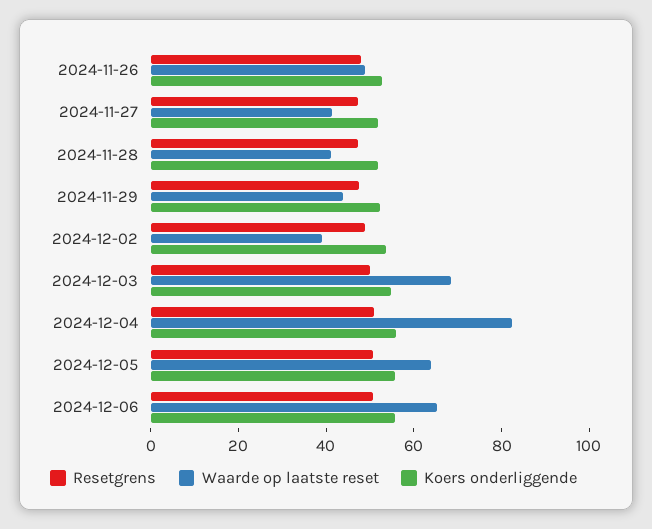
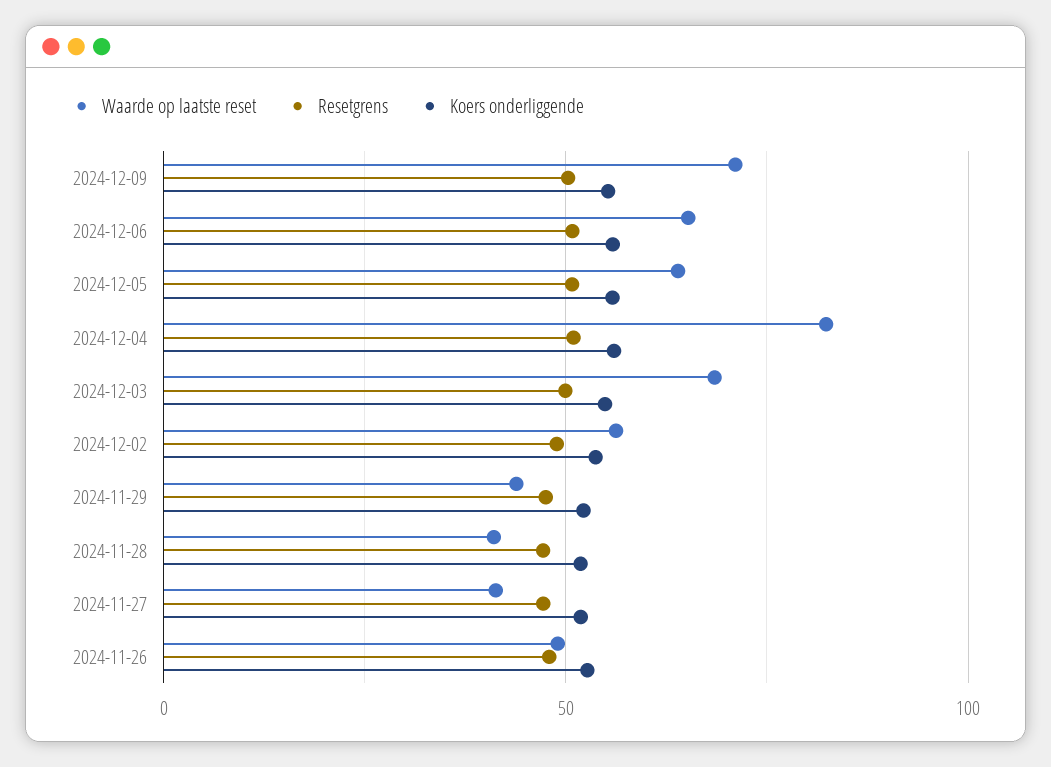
Waarde op laatste reset, 2024-12-02: 40 -> 55
Waarde op laatste reset, 2024-12-09: none -> 70
Resetgrens, 2024-12-09: none -> 50
Koers onderliggende, 2024-12-09: none -> 55

